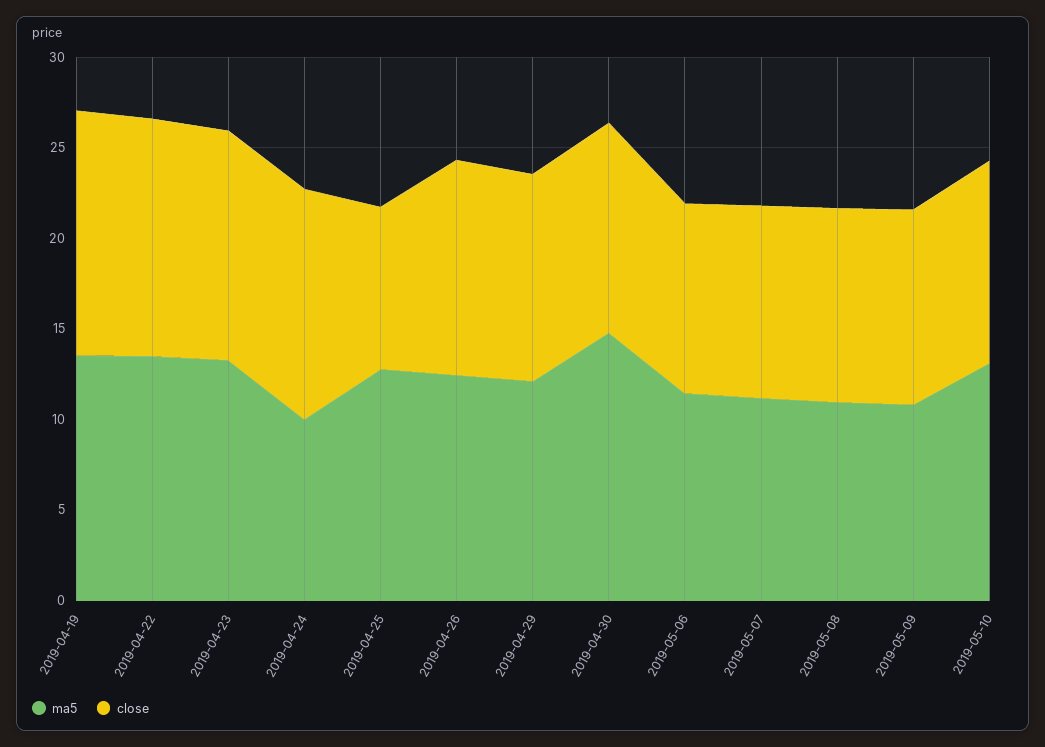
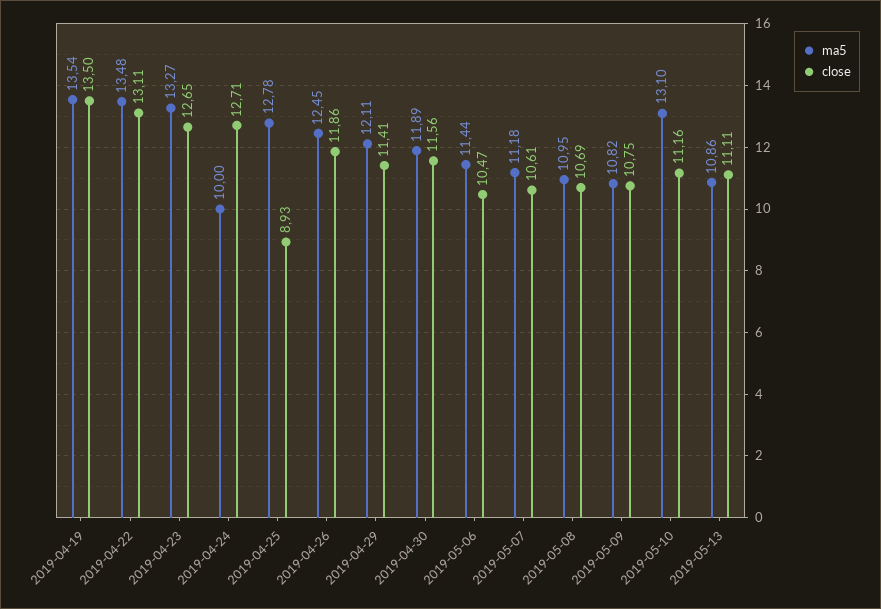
ma5, 2019-04-30: 15 -> 11.89
ma5, 2019-05-13: none -> 10.86
close, 2019-05-13: none -> 11.11

